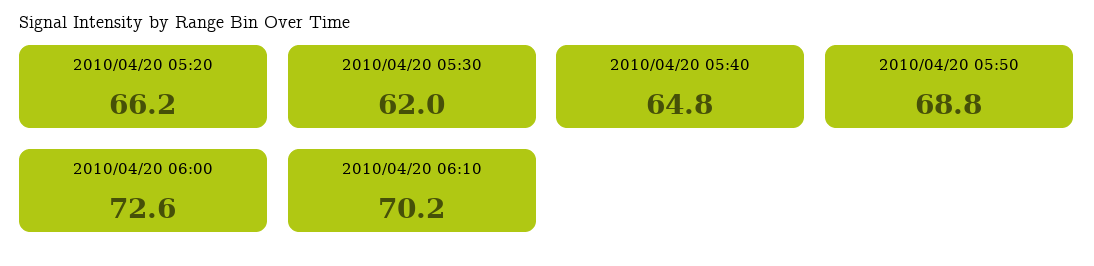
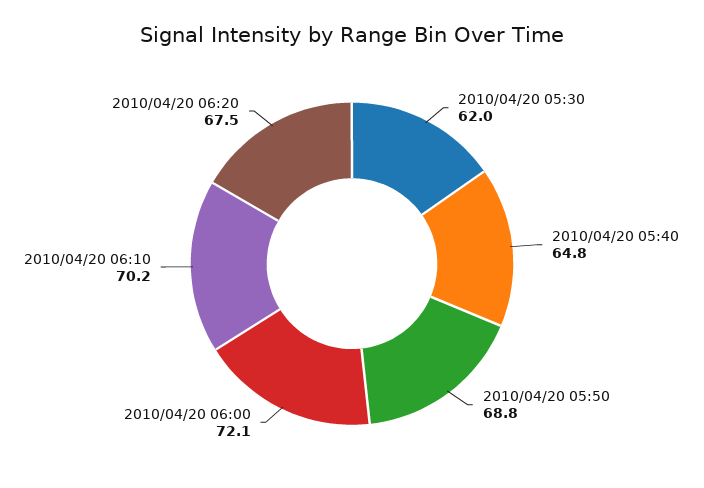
2010/04/20 05:20: 66.2 -> none
2010/04/20 06:00: 72.6 -> 72.1
2010/04/20 06:20: none -> 67.5

